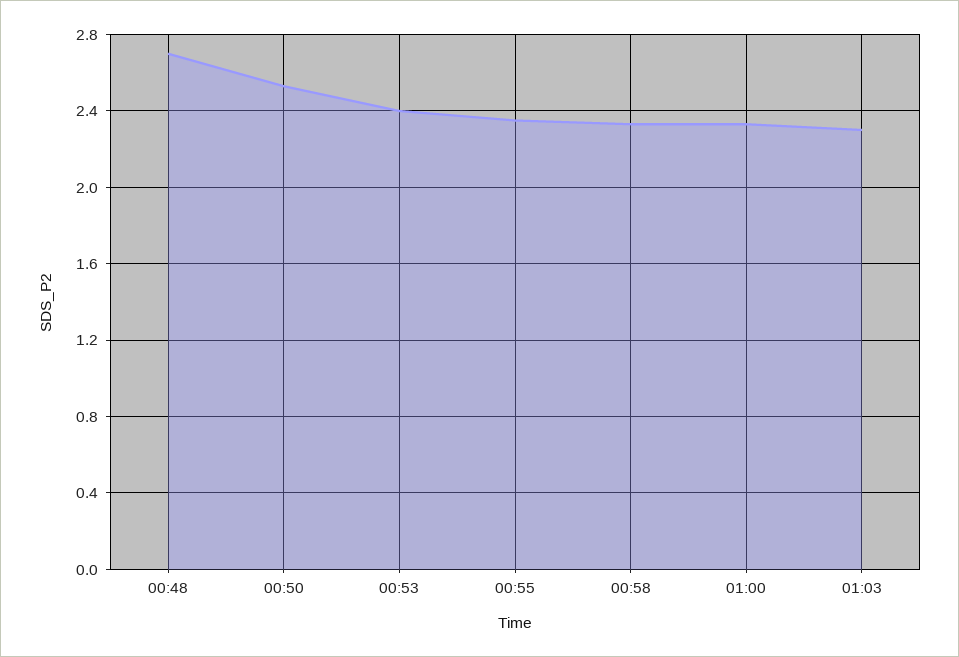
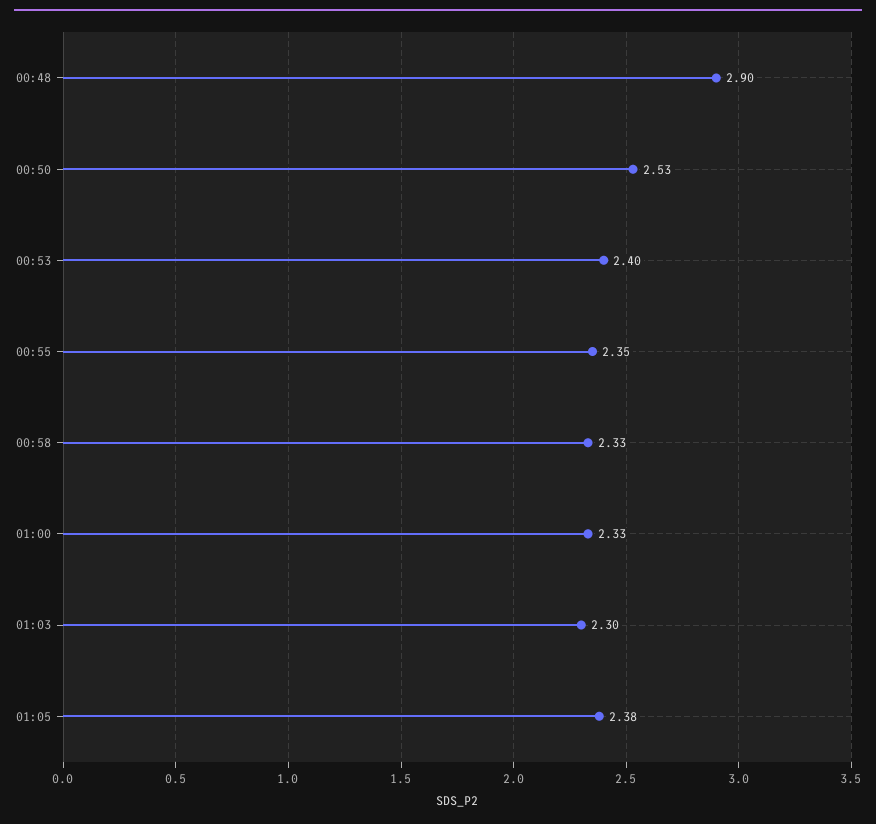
00:48: 2.7 -> 2.9
01:05: none -> 2.38

